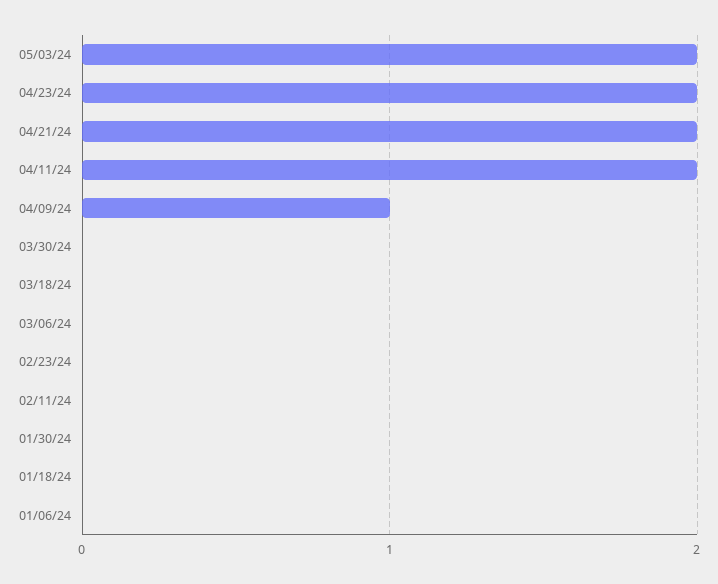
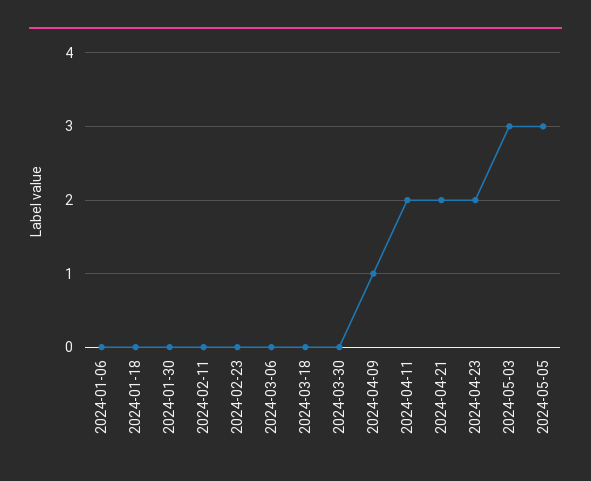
05/03/24: 2 -> 3
2024-05-05: none -> 3

